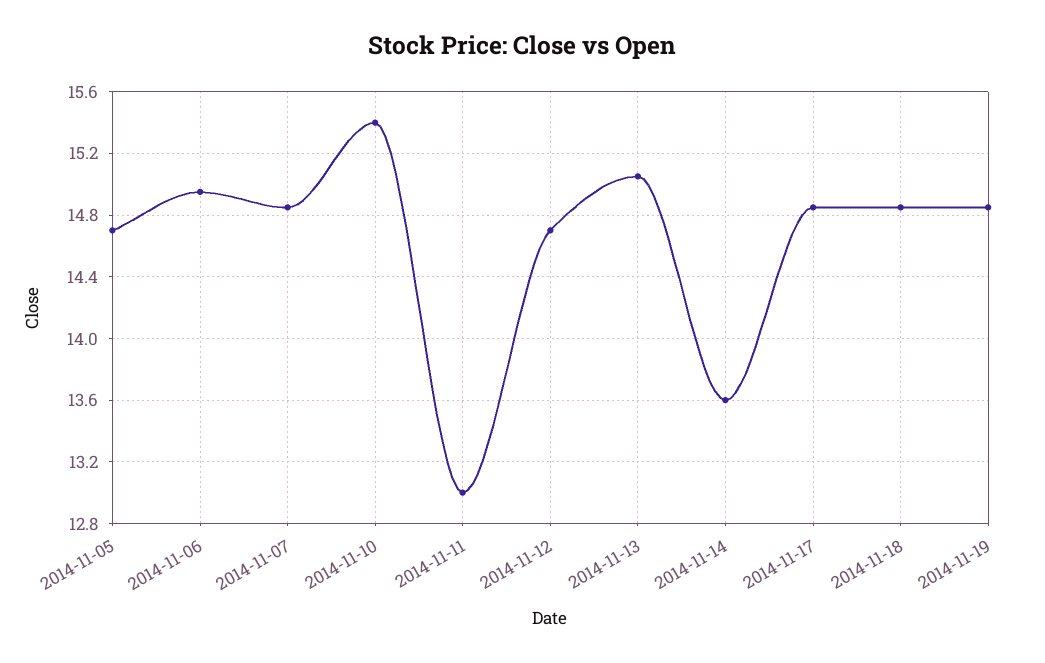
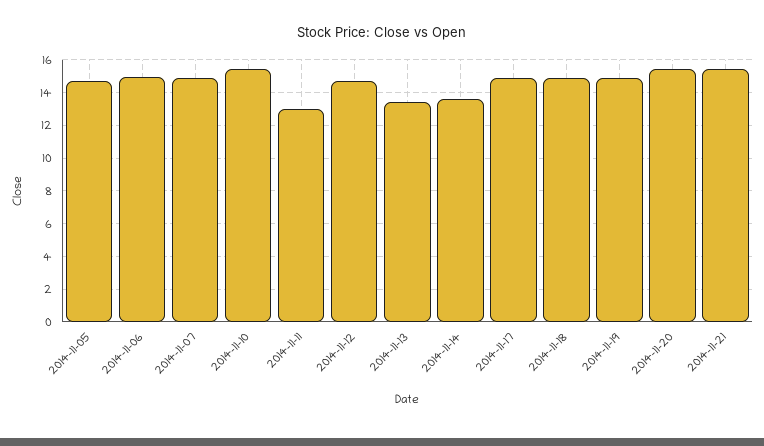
2014-11-13: 15.05 -> 13.5
2014-11-20: none -> 15.5
2014-11-21: none -> 15.5

